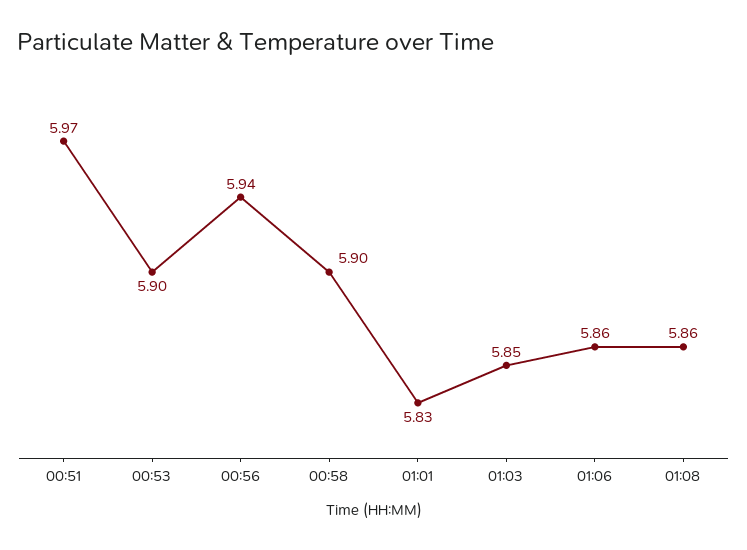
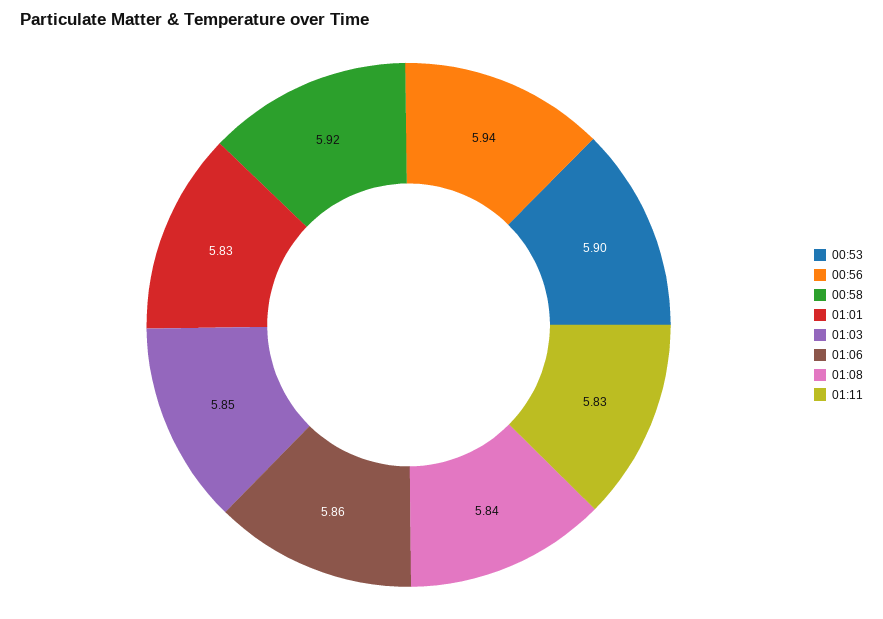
00:51: 5.97 -> none
00:58: 5.9 -> 5.92
01:08: 5.86 -> 5.84
01:11: none -> 5.83

